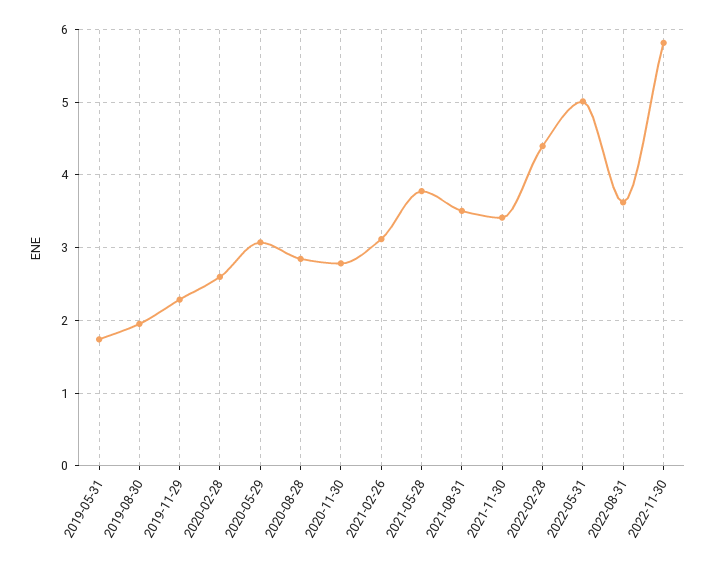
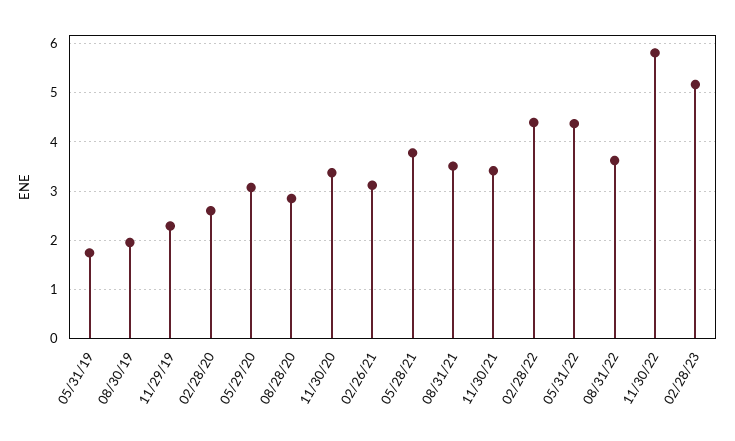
2020-11-30: 2.8 -> 3.4
2022-05-31: 5 -> 4.4
02/28/23: none -> 5.2

